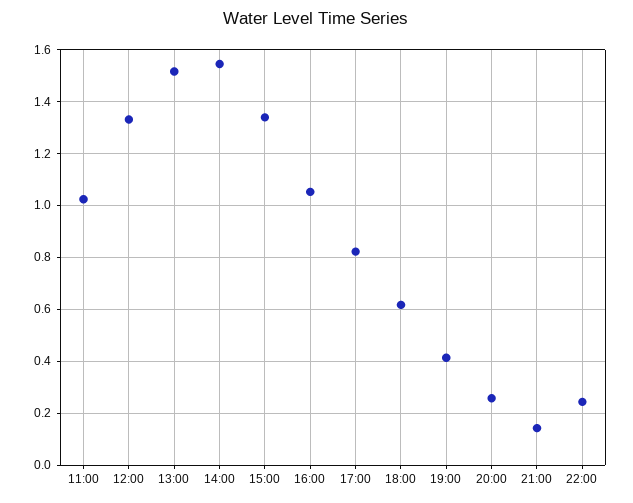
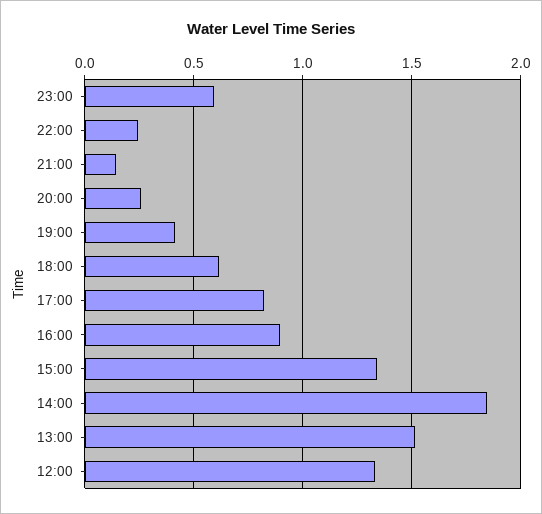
11:00: 1.025 -> none
14:00: 1.55 -> 1.85
16:00: 1.05 -> 0.9
23:00: none -> 0.6

